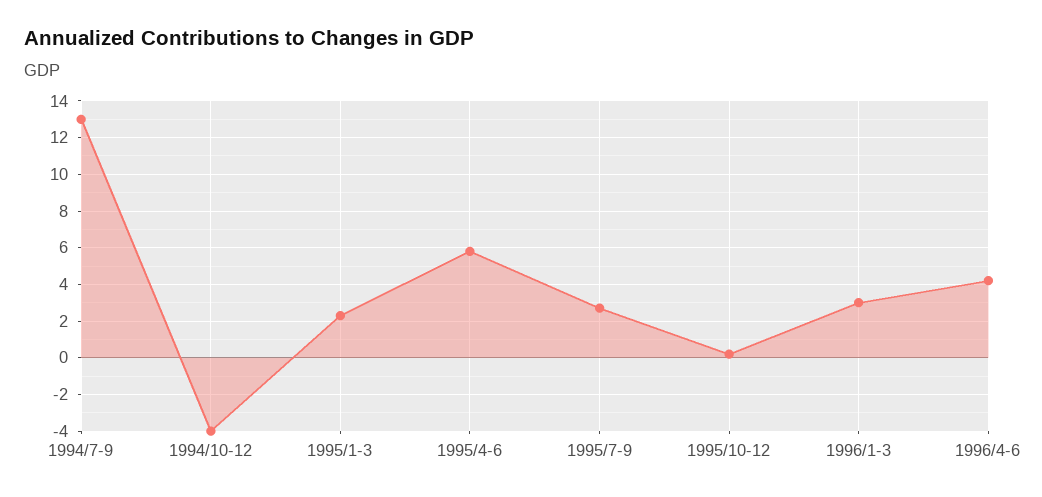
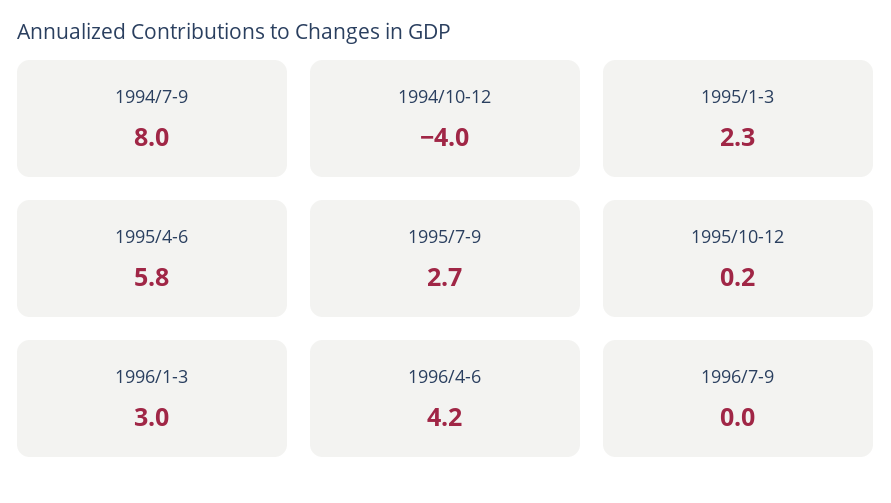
1994/7-9: 13 -> 8
1996/7-9: none -> 0

